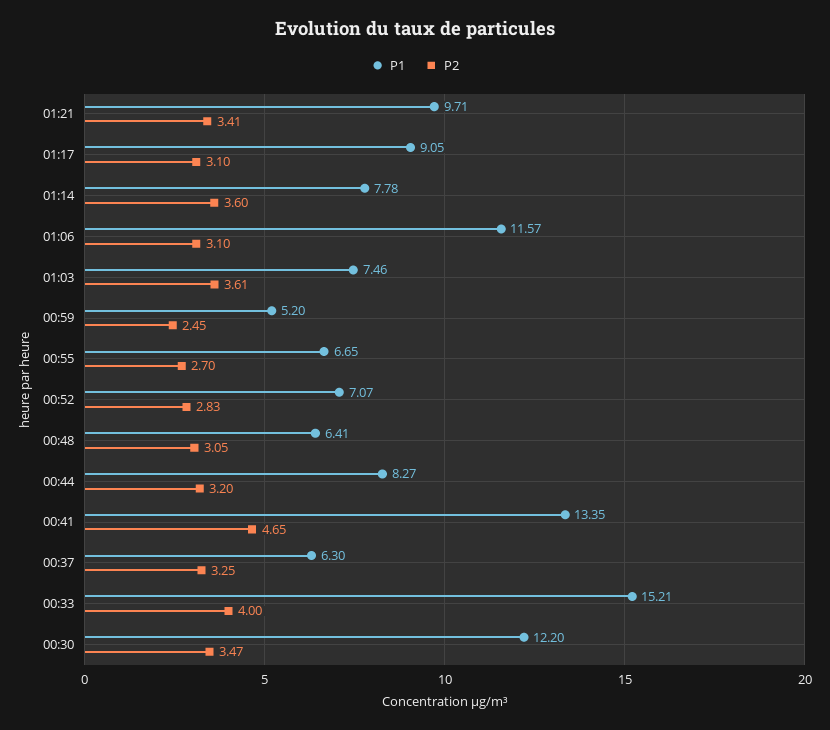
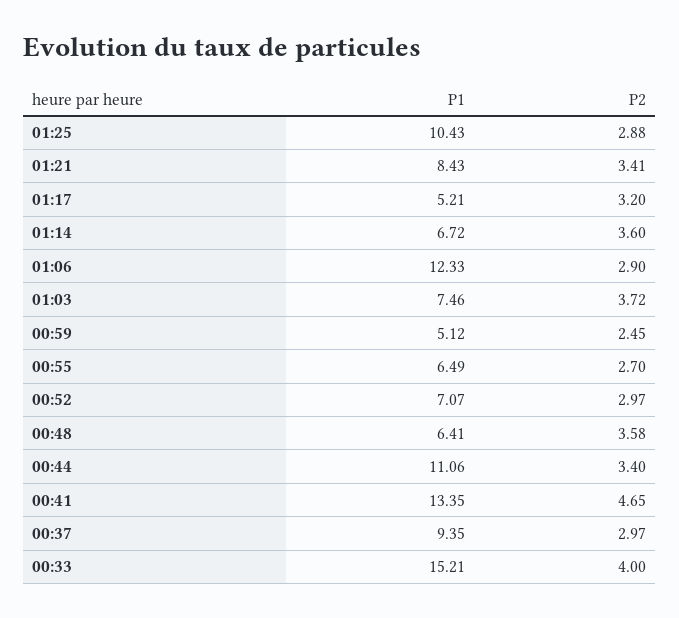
P1, 01:21: 9.71 -> 8.43
P1, 01:17: 9.05 -> 5.21
P2, 01:17: 3.1 -> 3.2
P1, 01:14: 7.78 -> 6.72
P1, 01:06: 11.57 -> 12.33
P2, 01:06: 3.1 -> 2.9
P2, 01:03: 3.61 -> 3.72
P1, 00:59: 5.2 -> 5.12
P1, 00:55: 6.65 -> 6.49
P2, 00:52: 2.83 -> 2.97
P2, 00:48: 3.05 -> 3.58
P1, 00:44: 8.27 -> 11.06
P2, 00:44: 3.2 -> 3.4
P1, 00:37: 6.3 -> 9.35
P2, 00:37: 3.25 -> 2.97
P1, 00:30: 12.2 -> none
P2, 00:30: 3.47 -> none
P1, 01:25: none -> 10.43
P2, 01:25: none -> 2.88

